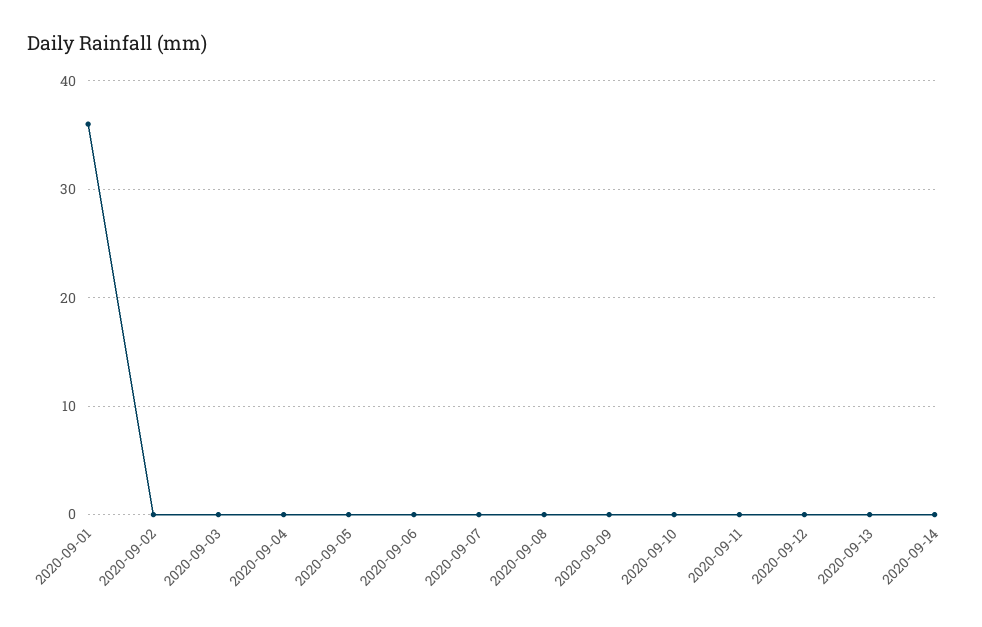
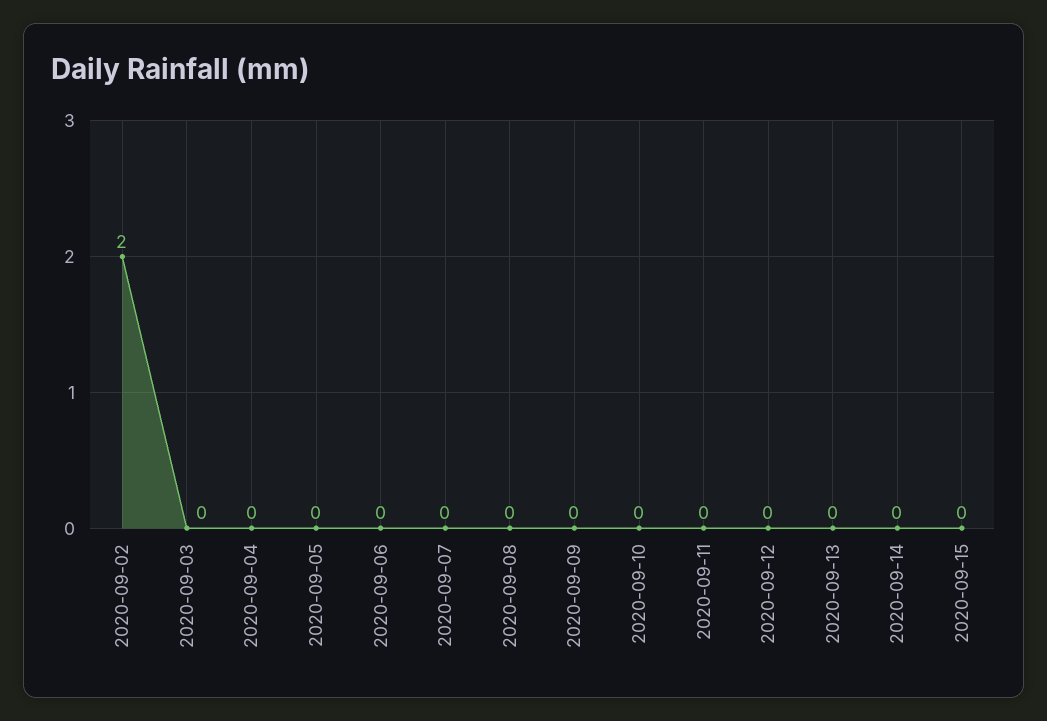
2020-09-01: 36 -> none
2020-09-02: 0 -> 2
2020-09-15: none -> 0

